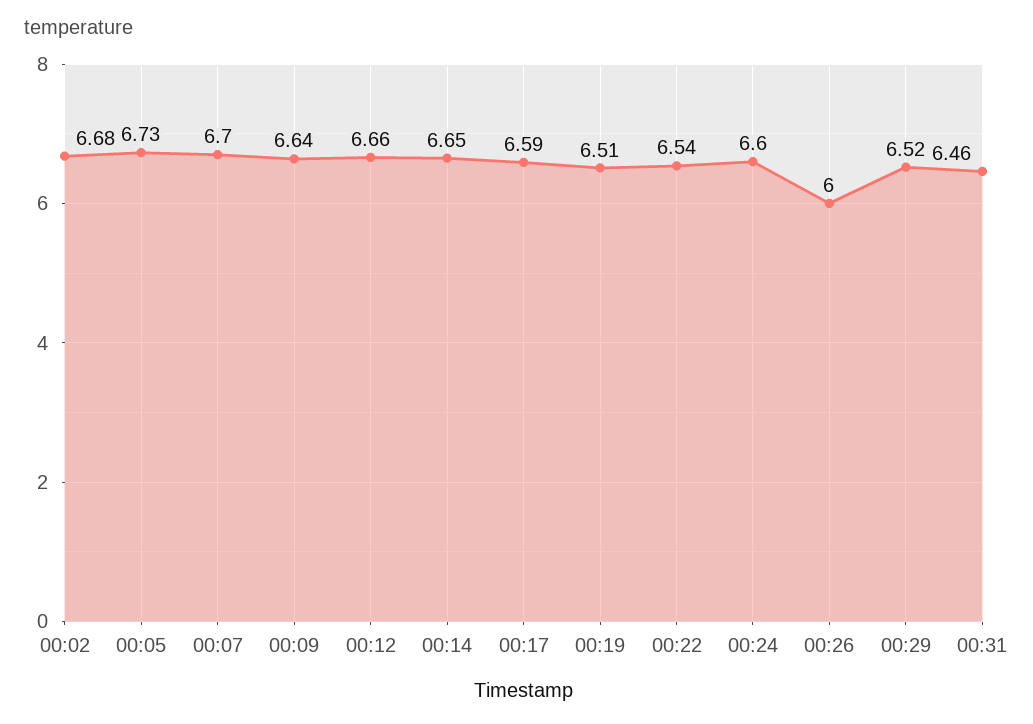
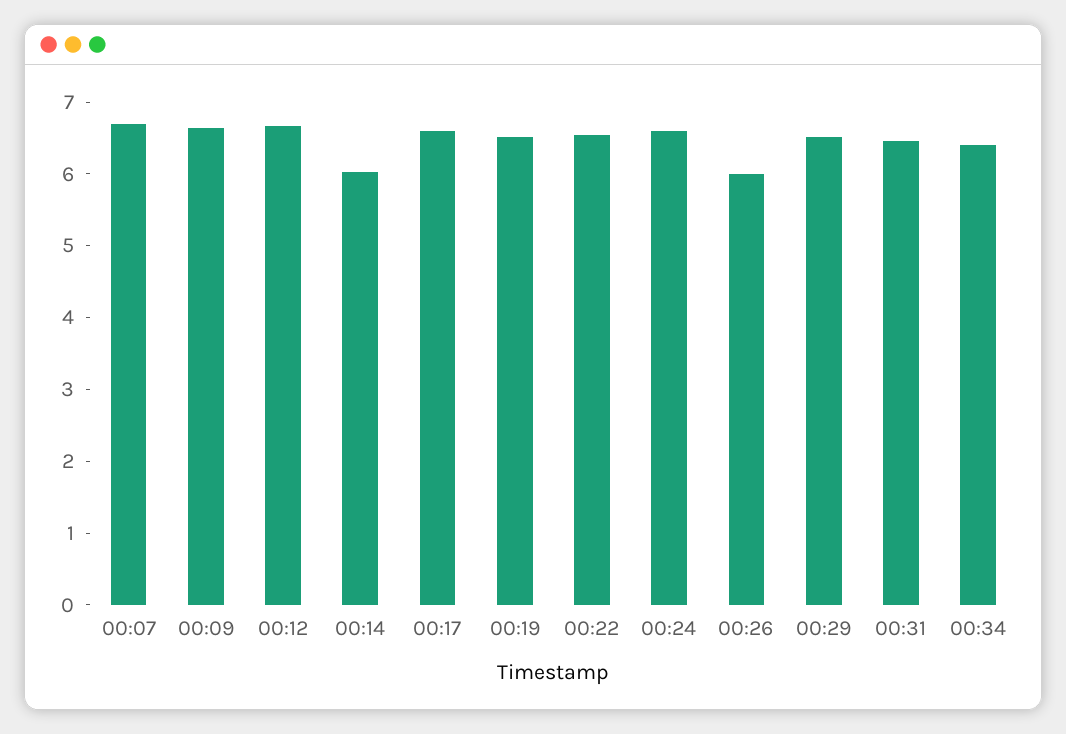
00:02: 6.68 -> none
00:05: 6.73 -> none
00:14: 6.65 -> 6
00:34: none -> 6.4

